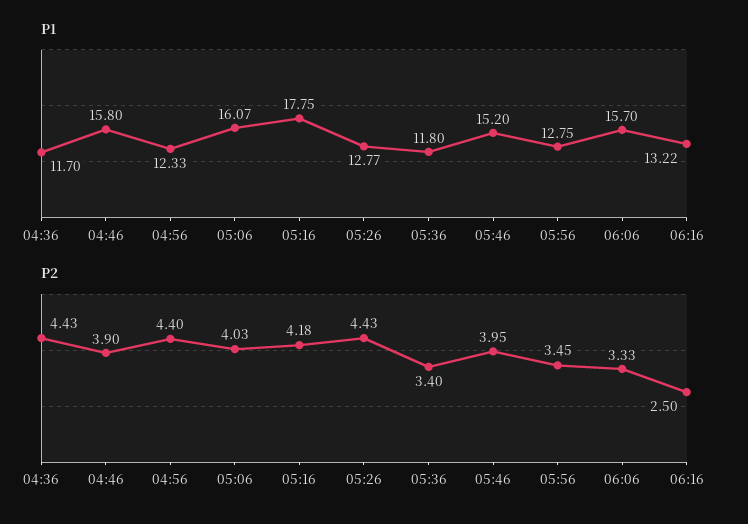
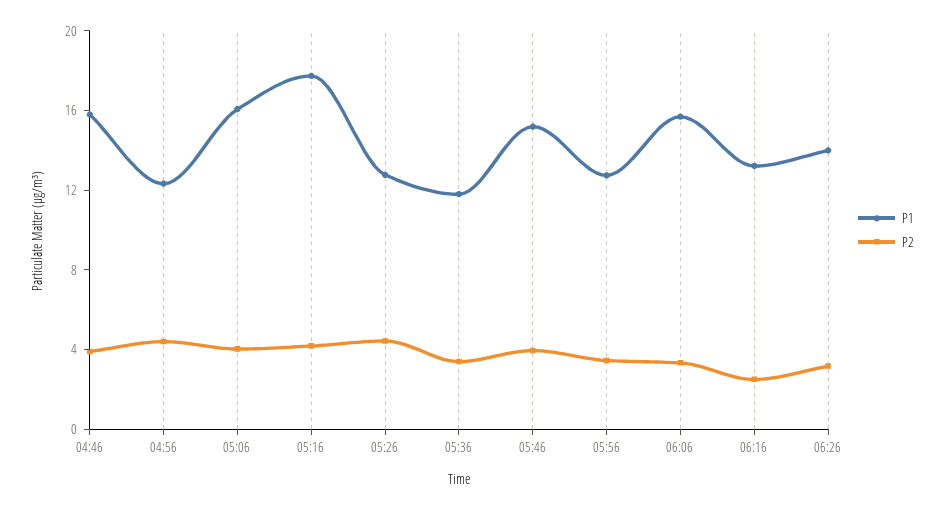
P1, 04:36: 11.7 -> none
P2, 04:36: 4.43 -> none
P1, 06:26: none -> 14
P2, 06:26: none -> 3

